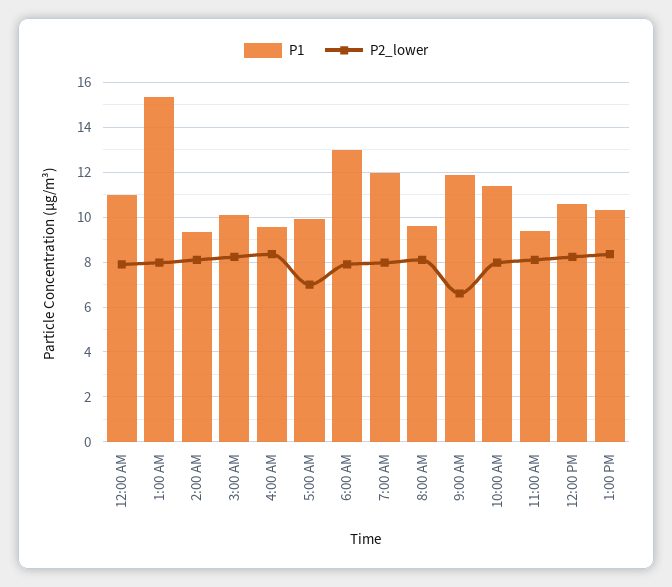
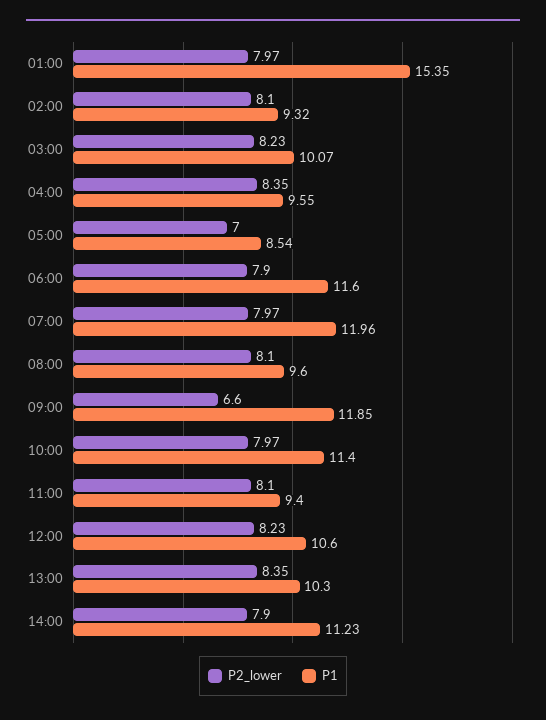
P1, 12:00 AM: 11 -> none
P2_lower, 12:00 AM: 8 -> none
P1, 5:00 AM: 10 -> 8.54
P1, 6:00 AM: 13 -> 11.6
P2_lower, 14:00: none -> 7.9
P1, 14:00: none -> 11.23

